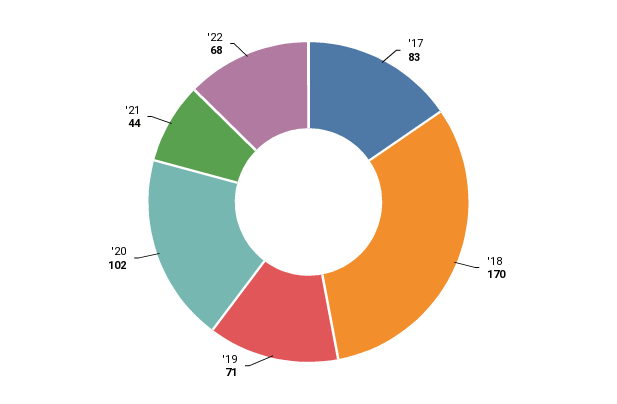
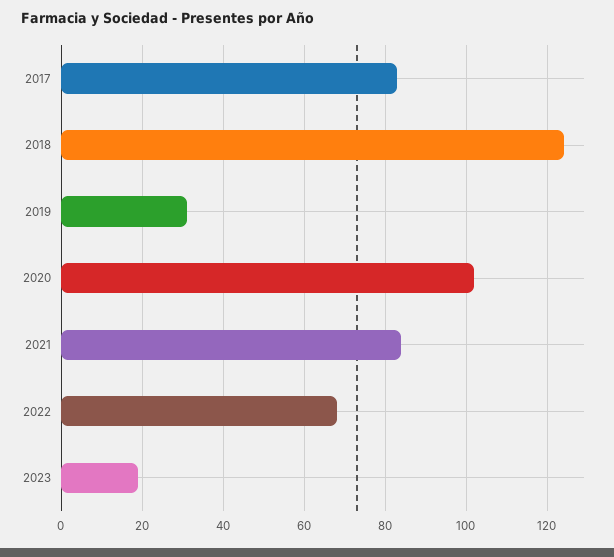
'18: 170 -> 125
'19: 71 -> 30
'21: 44 -> 85
2023: none -> 20

